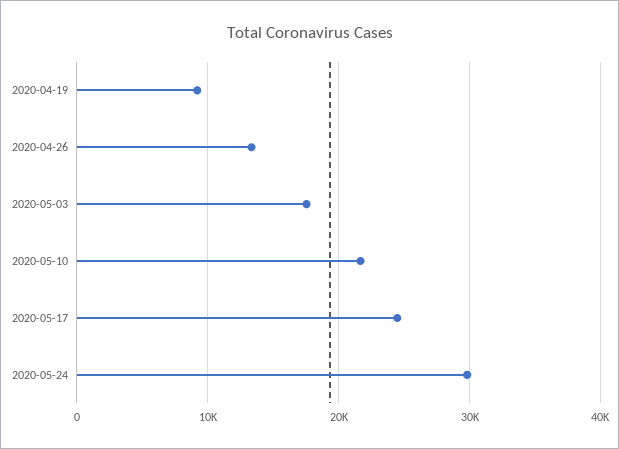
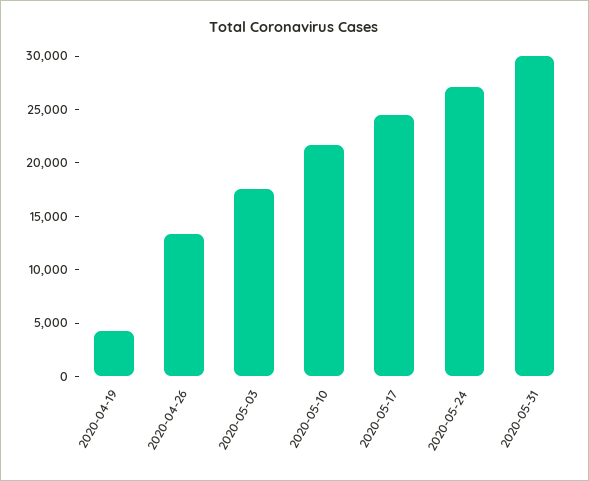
2020-04-19: 9000 -> 4000
2020-05-24: 30000 -> 27000
2020-05-31: none -> 30000

